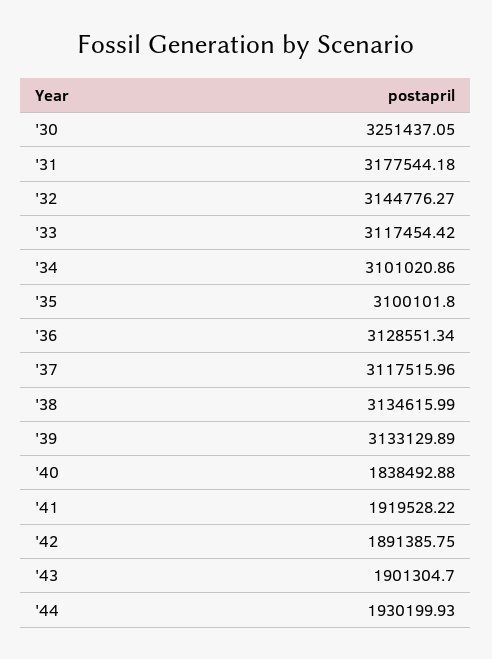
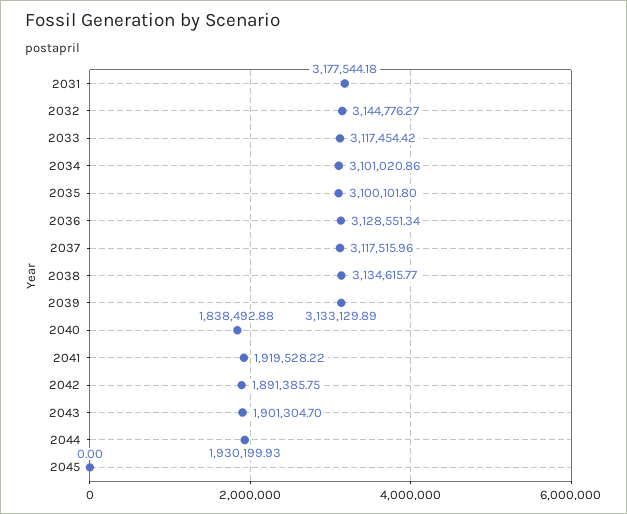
'30: 3251437.05 -> none
'38: 3134615.99 -> 3134615.77
2045: none -> 0

